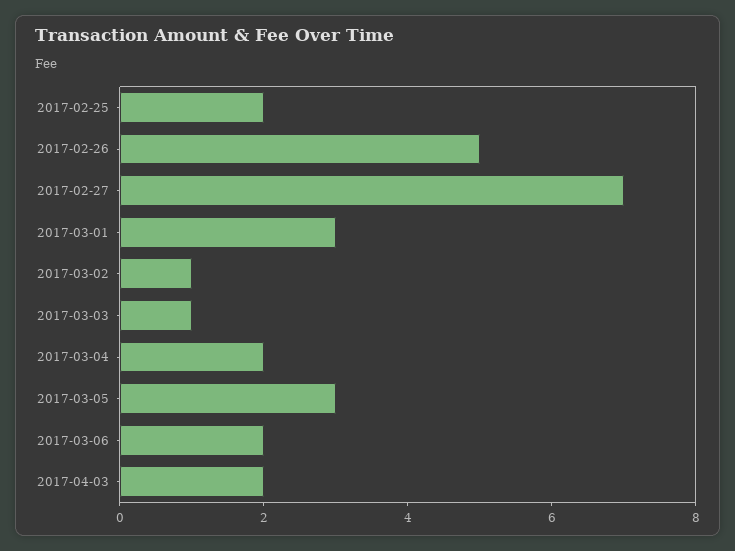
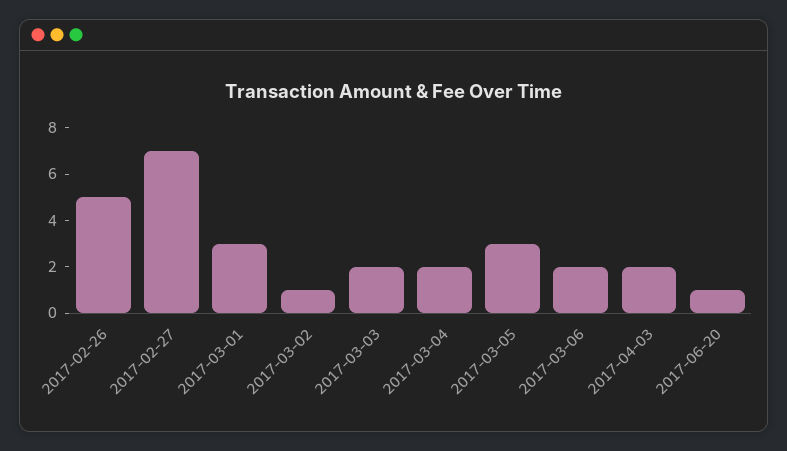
2017-02-25: 2 -> none
2017-03-03: 1 -> 2
2017-06-20: none -> 1

